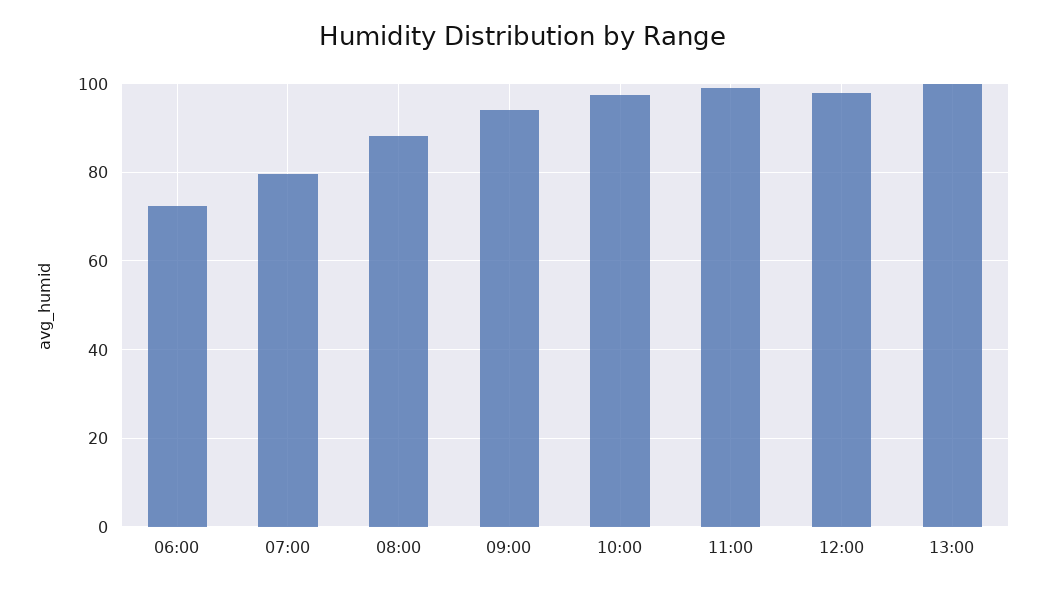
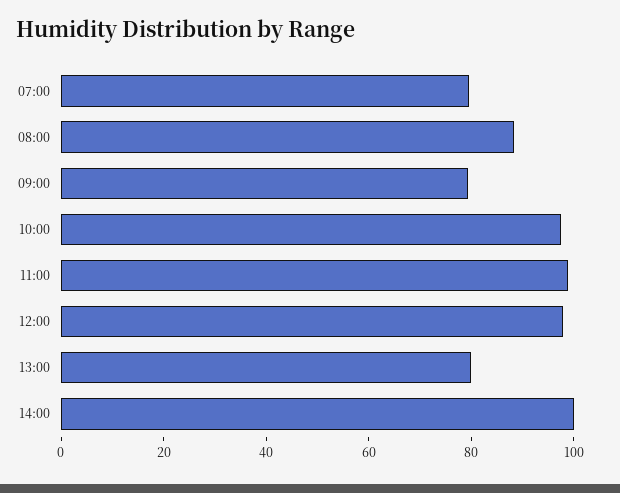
06:00: 72 -> none
09:00: 94 -> 80
13:00: 100 -> 80
14:00: none -> 100

